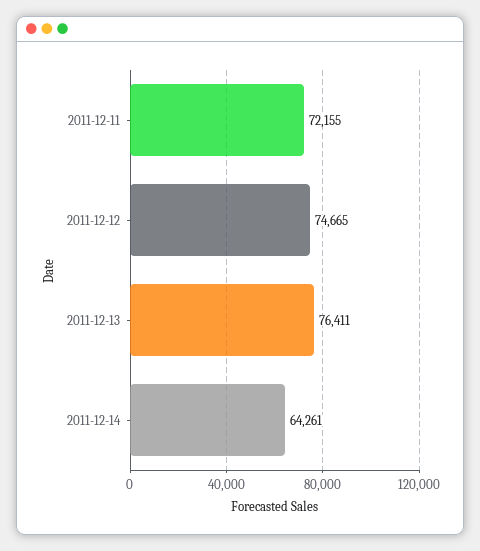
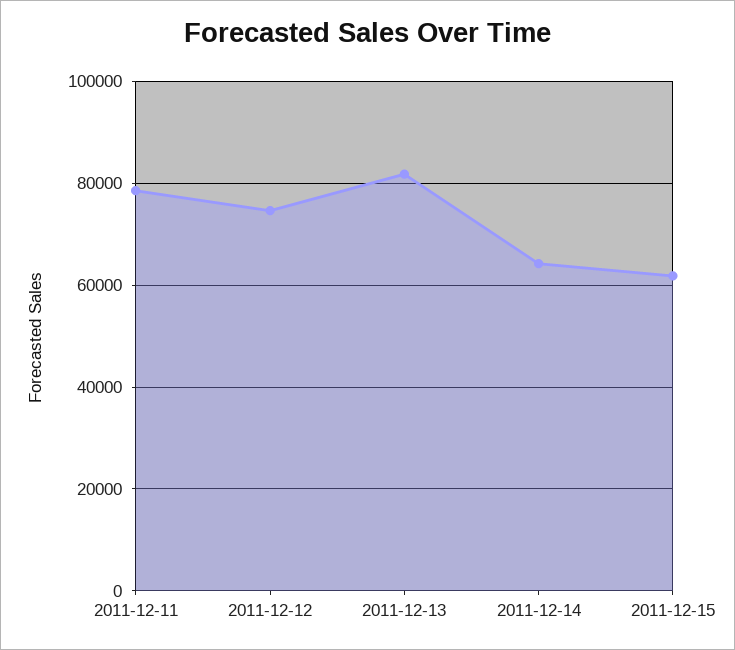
2011-12-11: 72155 -> 78000
2011-12-13: 76411 -> 82000
2011-12-15: none -> 62000

